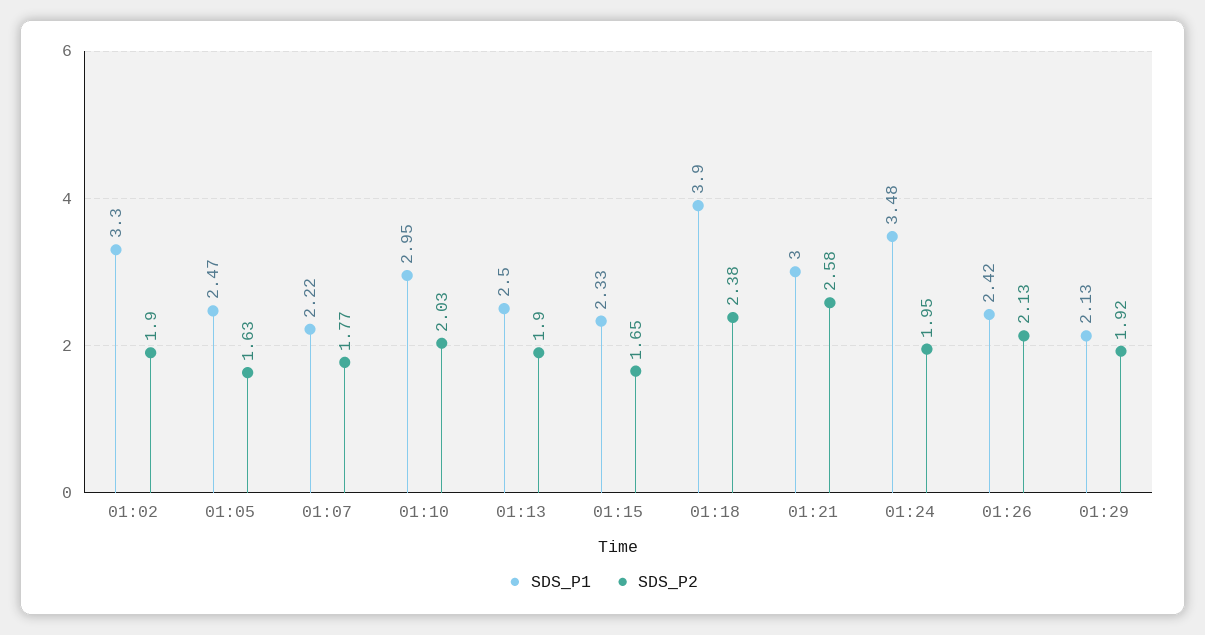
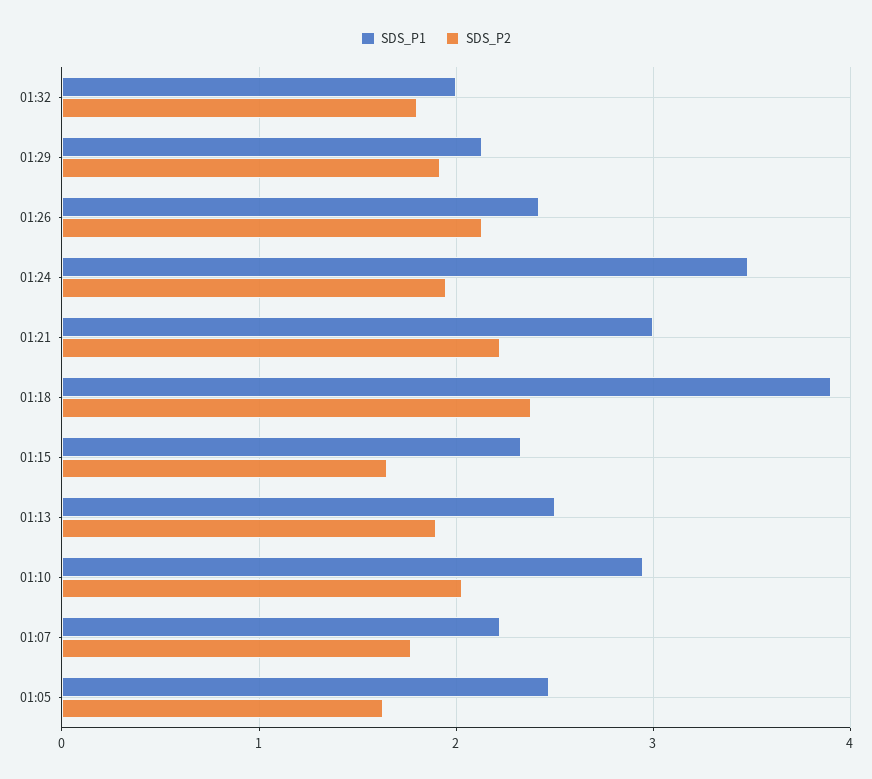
SDS_P1, 01:02: 3.3 -> none
SDS_P2, 01:02: 1.9 -> none
SDS_P2, 01:21: 2.58 -> 2.2
SDS_P1, 01:32: none -> 2
SDS_P2, 01:32: none -> 1.8

